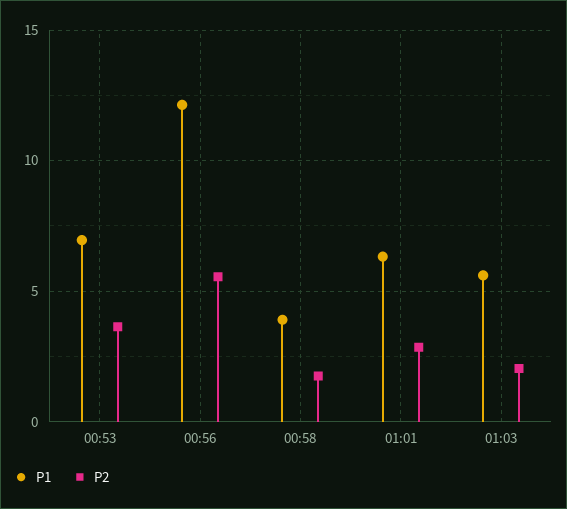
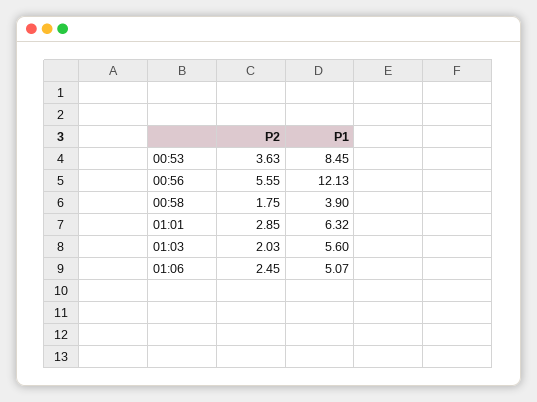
P1, 00:53: 7 -> 8.45
P2, 01:06: none -> 2.45
P1, 01:06: none -> 5.07

